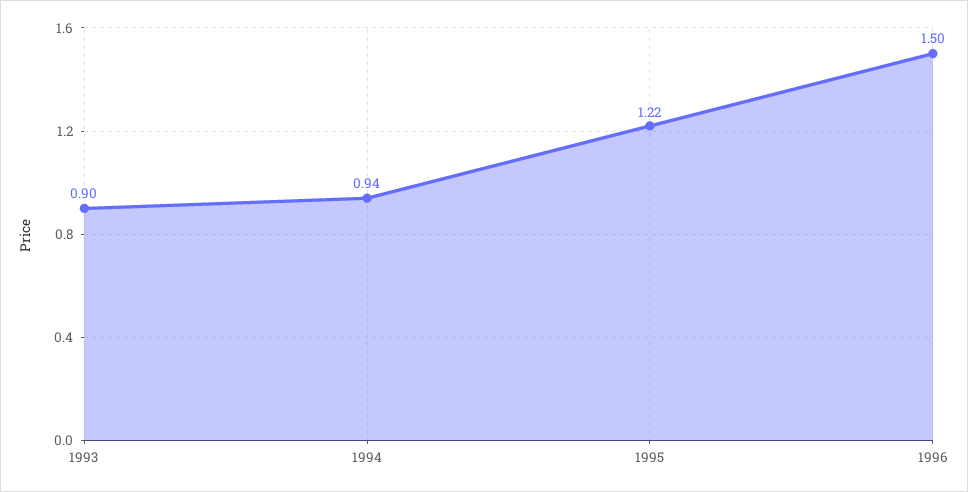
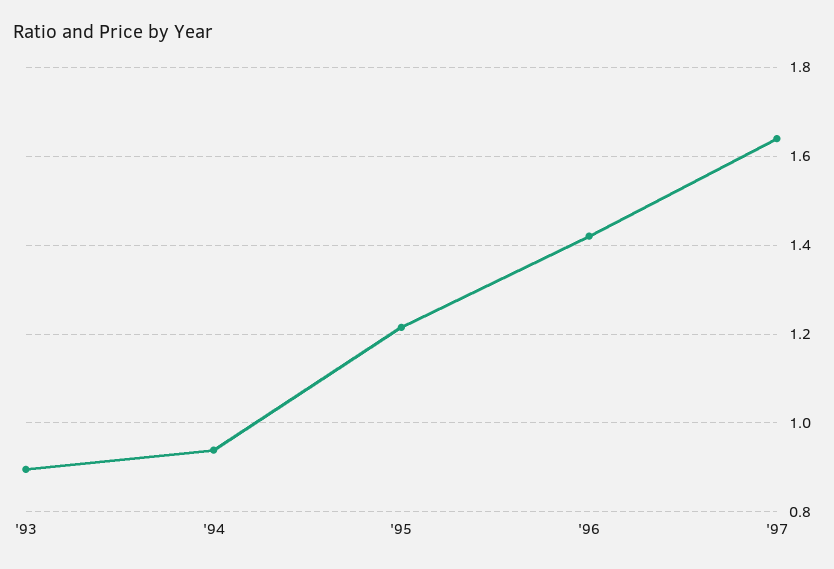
1996: 1.5 -> 1.42
'97: none -> 1.64

